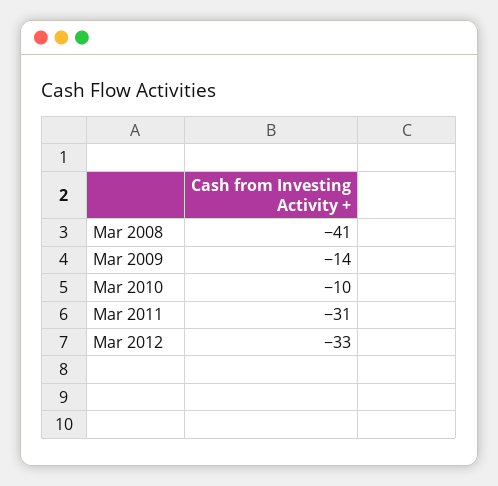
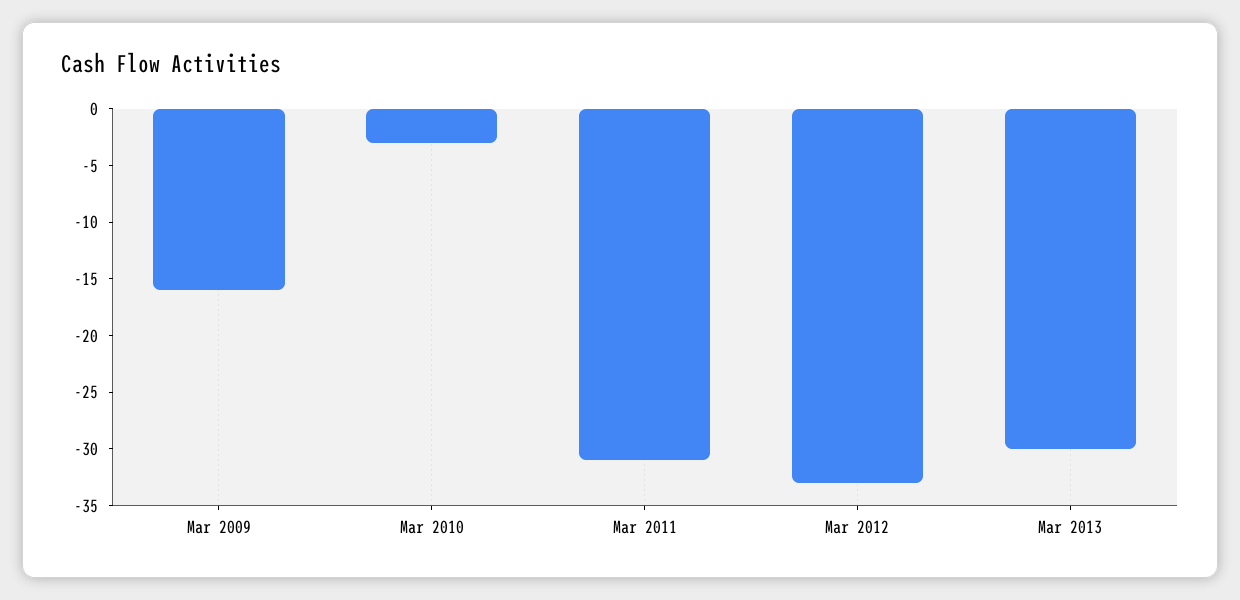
Mar 2008: -41 -> none
Mar 2009: -14 -> -16
Mar 2010: -10 -> -3
Mar 2013: none -> -30

